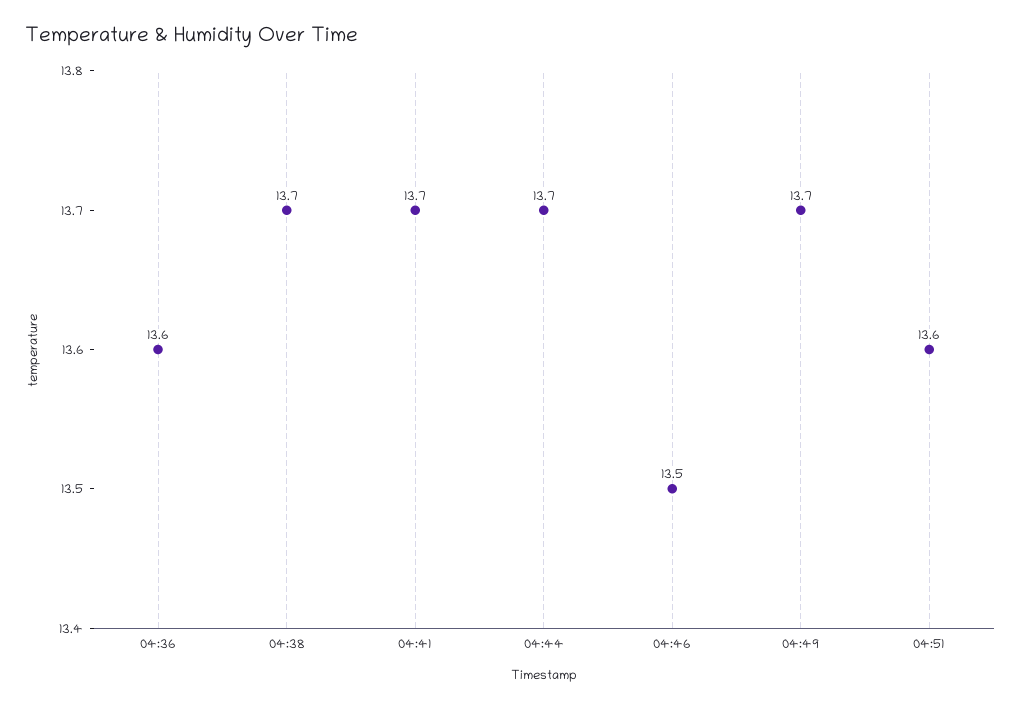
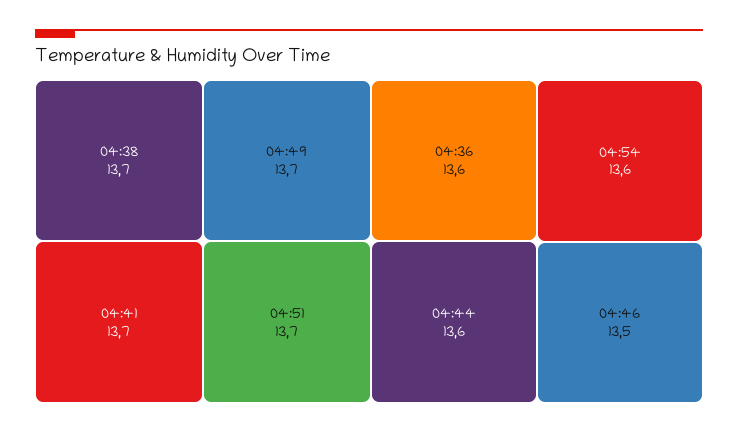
04:44: 13.7 -> 13.6
04:51: 13.6 -> 13.7
04:54: none -> 13.6

